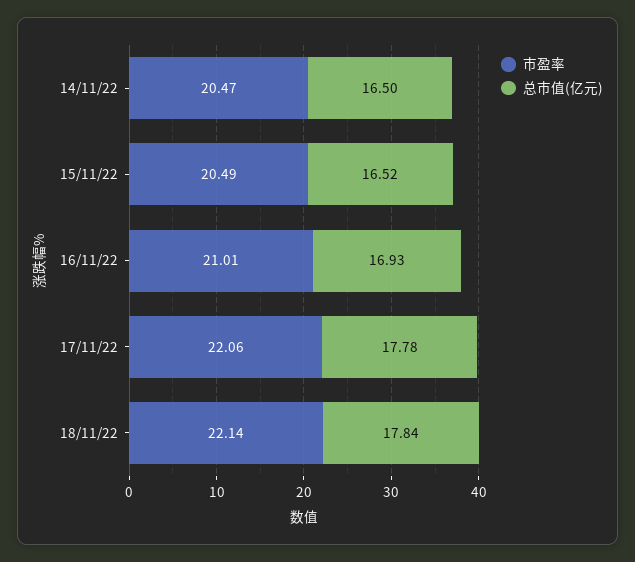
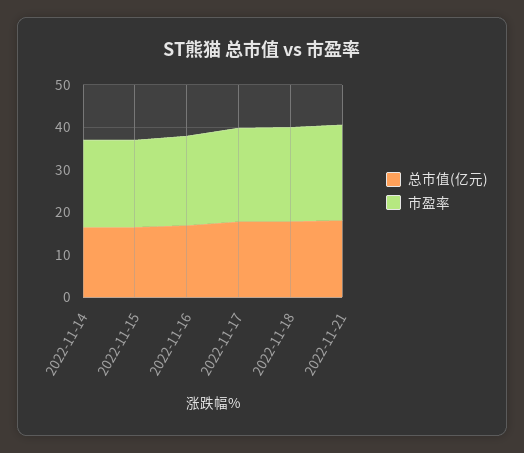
总市值(亿元), 2022-11-21: none -> 18
市盈率, 2022-11-21: none -> 22

